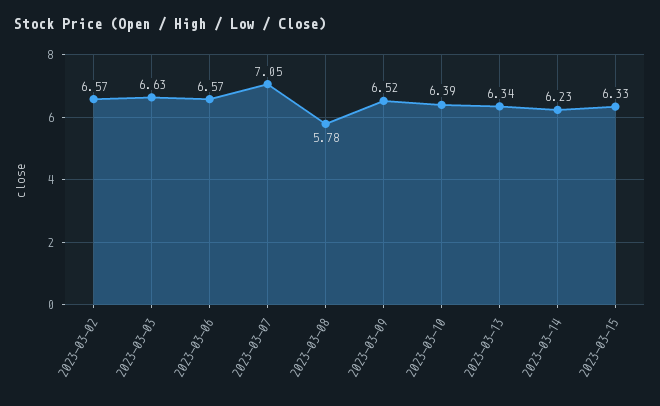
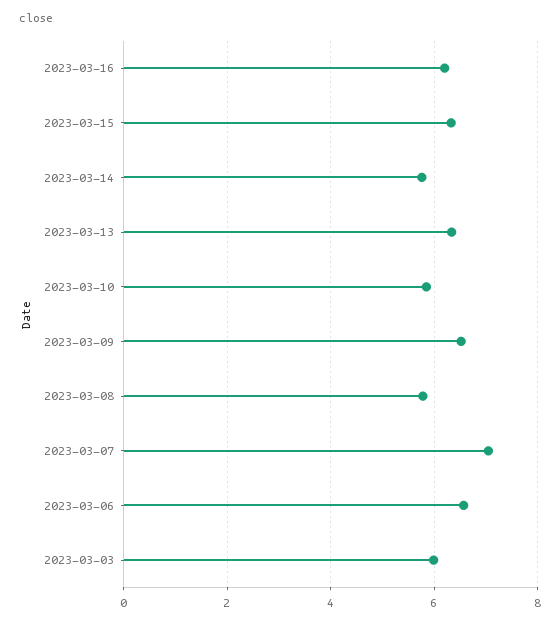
2023-03-02: 6.57 -> none
2023-03-03: 6.63 -> 6
2023-03-10: 6.39 -> 5.8
2023-03-14: 6.23 -> 5.8
2023-03-16: none -> 6.2

